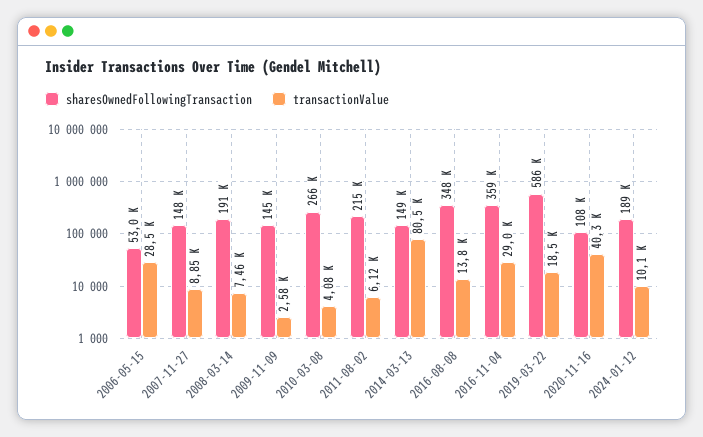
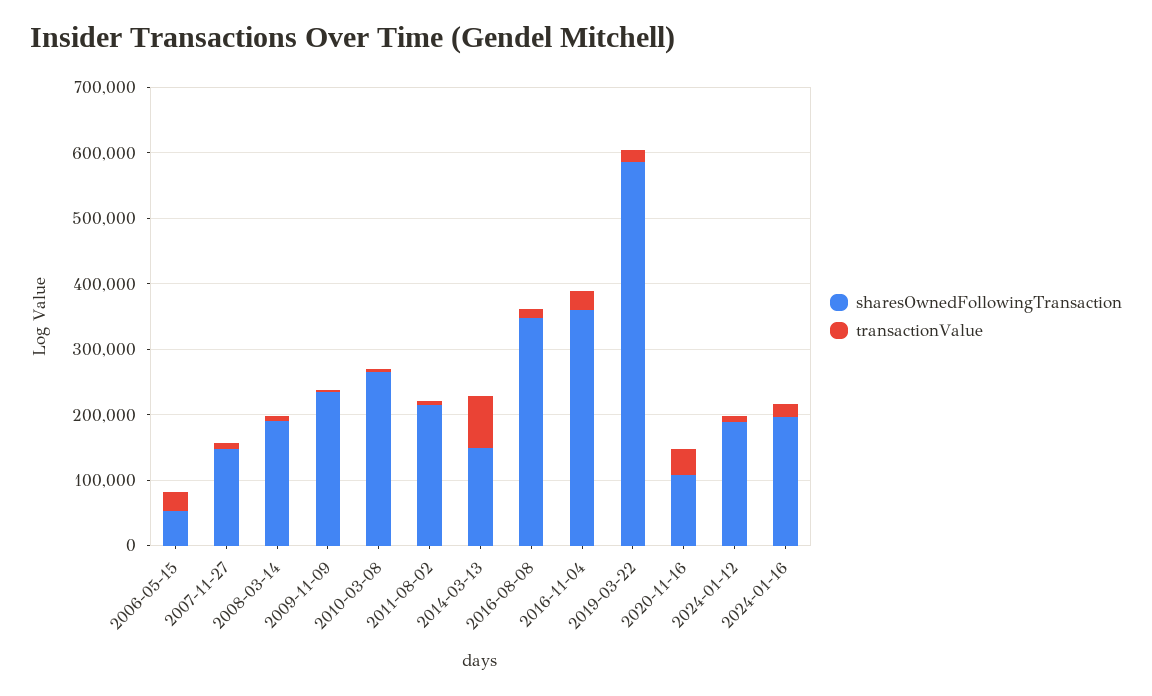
sharesOwnedFollowingTransaction, 2009-11-09: 145000 -> 240000
sharesOwnedFollowingTransaction, 2024-01-16: none -> 200000
transactionValue, 2024-01-16: none -> 20000

